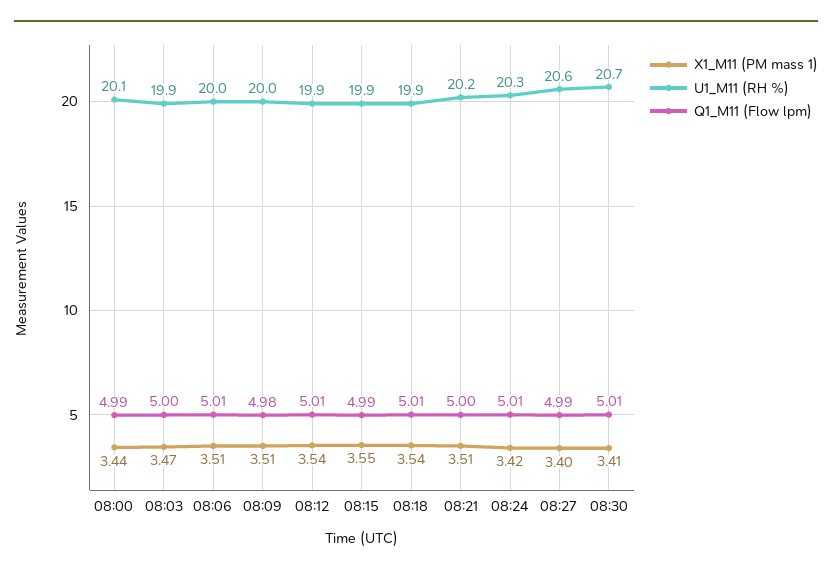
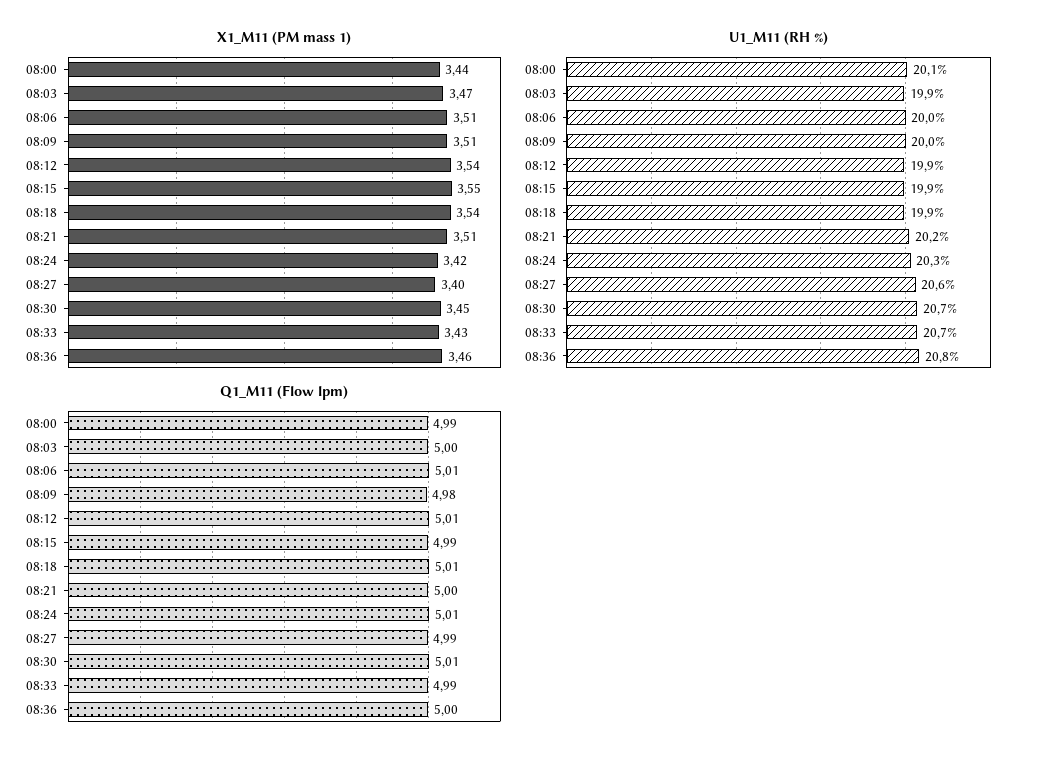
X1_M11 (PM mass 1), 08:30: 3.41 -> 3.45
X1_M11 (PM mass 1), 08:33: none -> 3.43
X1_M11 (PM mass 1), 08:36: none -> 3.46
U1_M11 (RH %), 08:33: none -> 20.7
U1_M11 (RH %), 08:36: none -> 20.8
Q1_M11 (Flow lpm), 08:33: none -> 4.99
Q1_M11 (Flow lpm), 08:36: none -> 5

